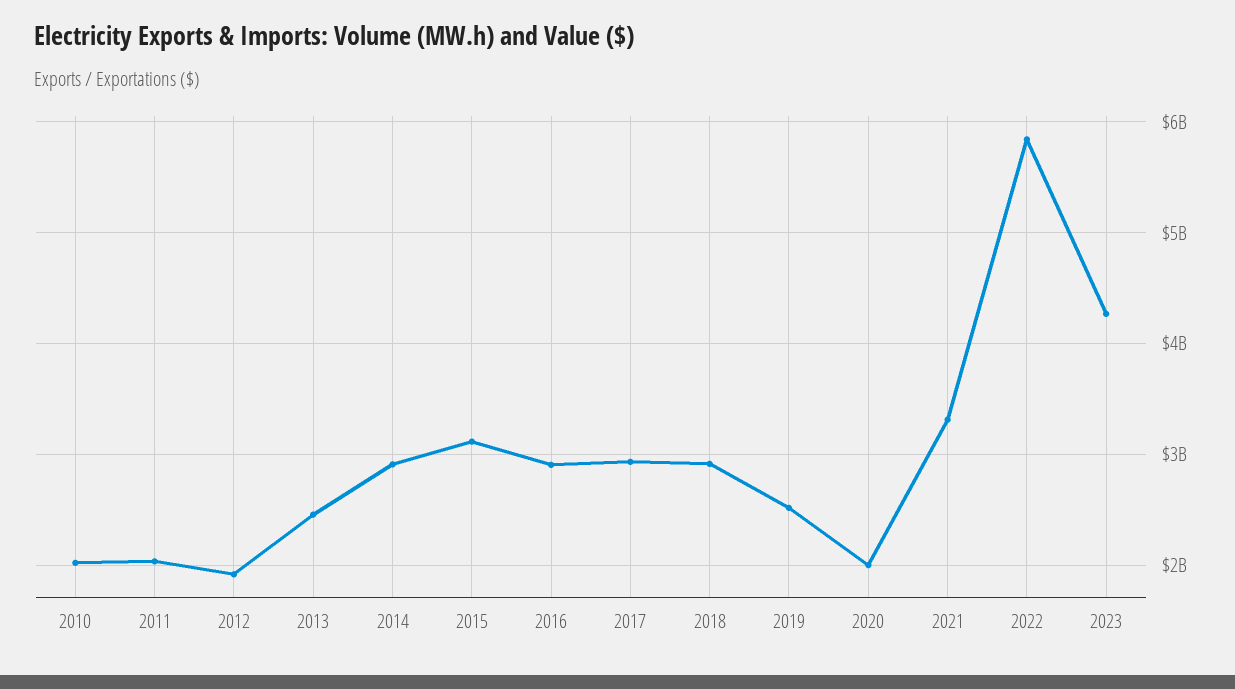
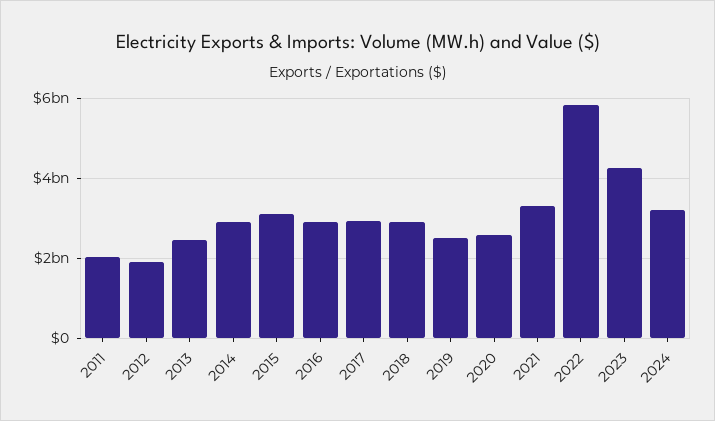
2010: 2000000000 -> none
2020: 2000000000 -> 2600000000
2024: none -> 3200000000

